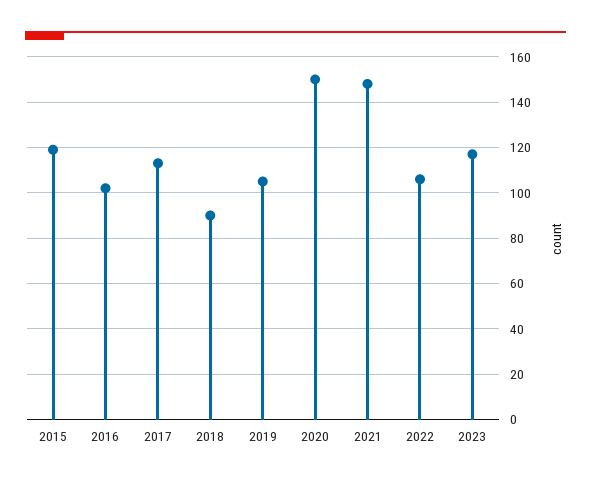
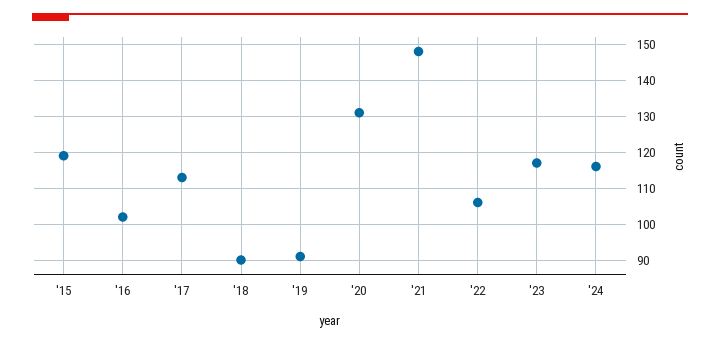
2019: 105 -> 90
2020: 150 -> 130
'24: none -> 115

